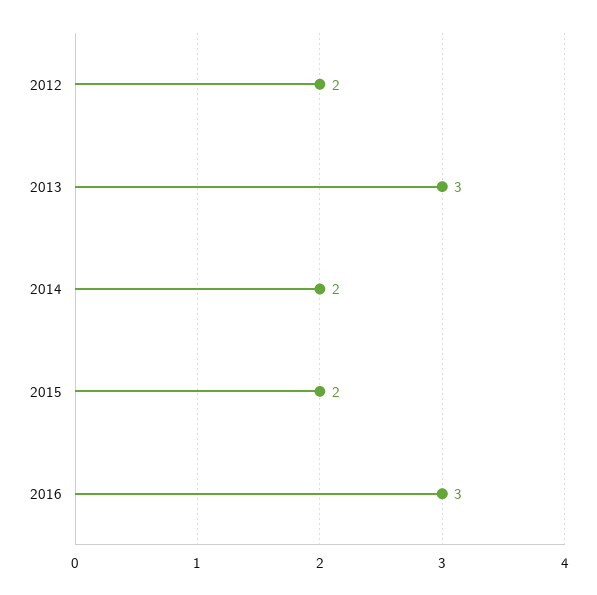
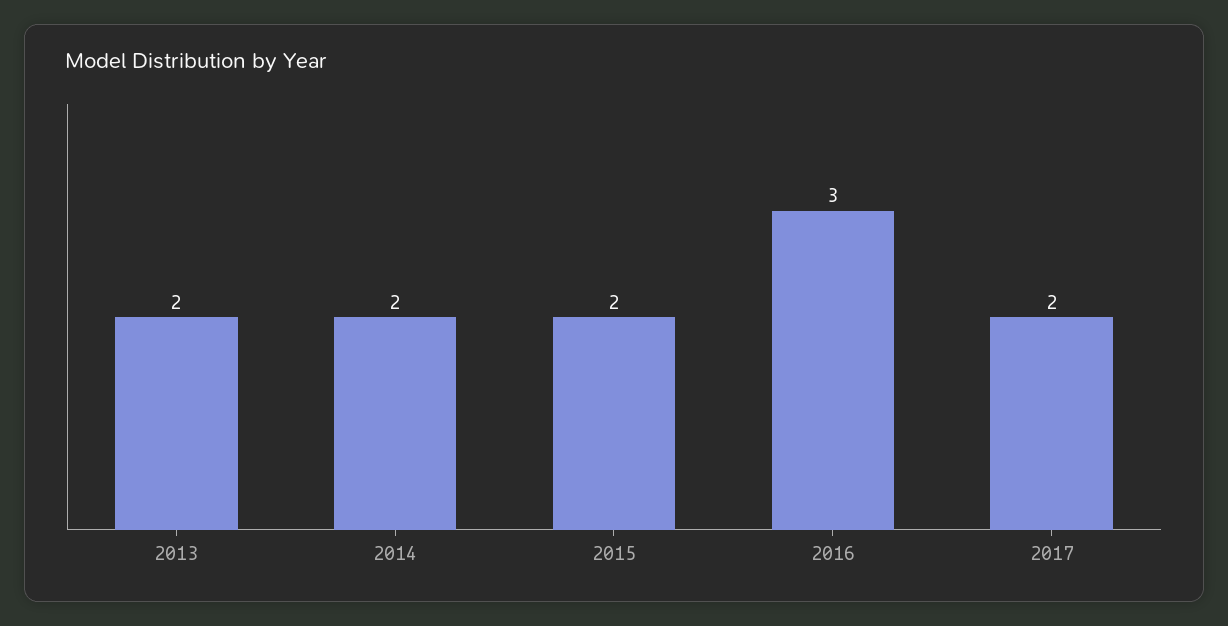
2012: 2 -> none
2013: 3 -> 2
2017: none -> 2

